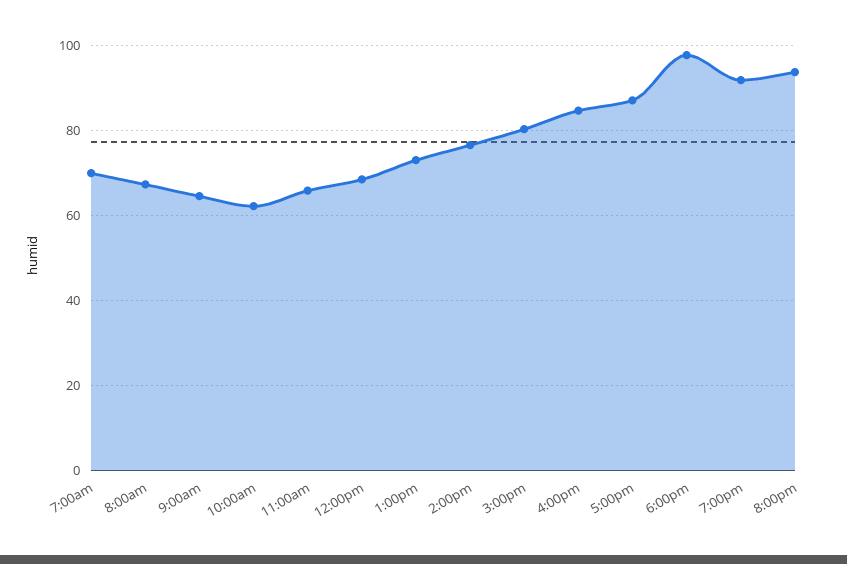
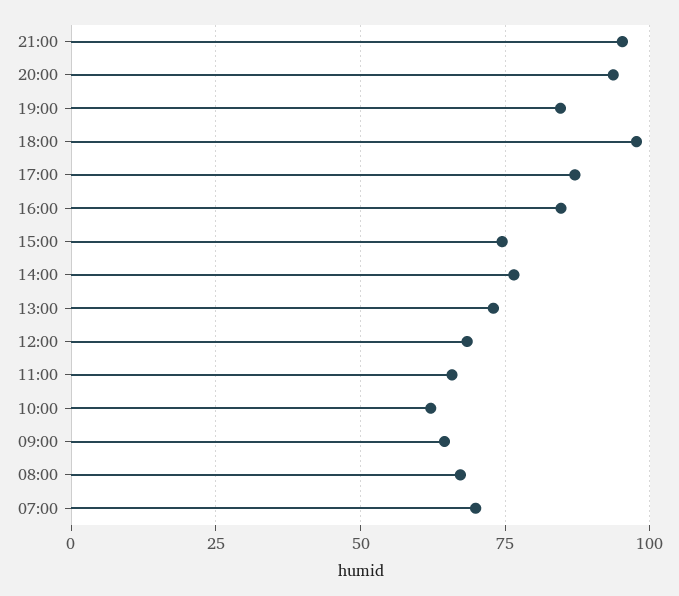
3:00pm: 80 -> 75
7:00pm: 92 -> 85
21:00: none -> 95

